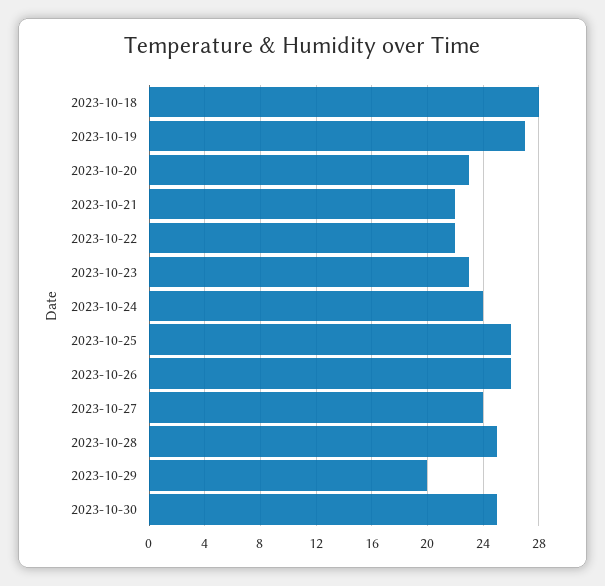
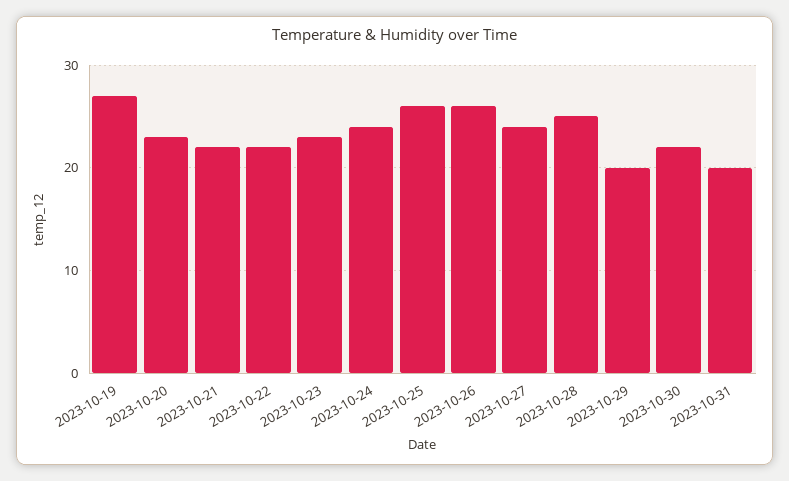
2023-10-18: 28 -> none
2023-10-30: 25 -> 22
2023-10-31: none -> 20

